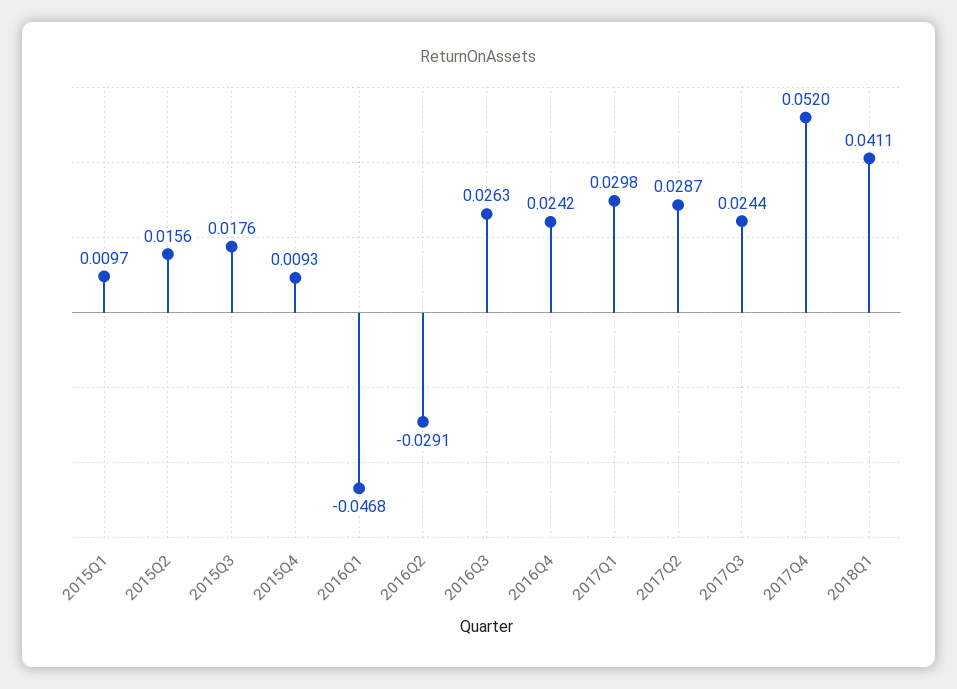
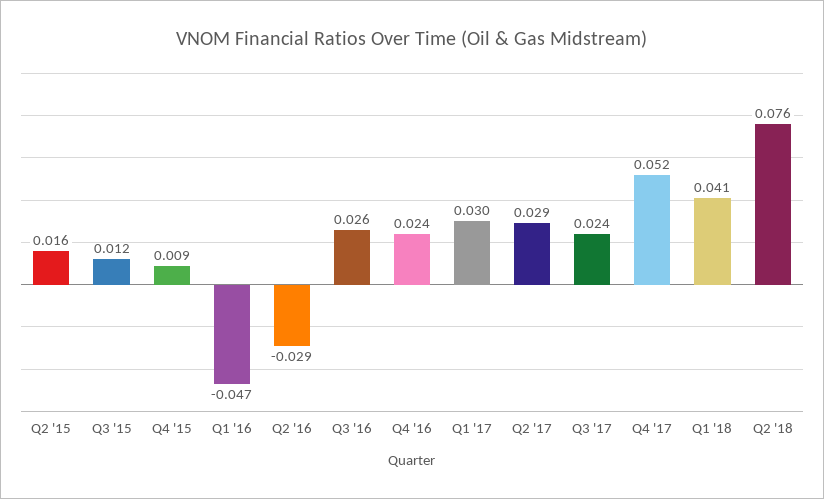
2015Q1: 0.0097 -> none
2015Q3: 0.0176 -> 0.012
Q2 '18: none -> 0.076

